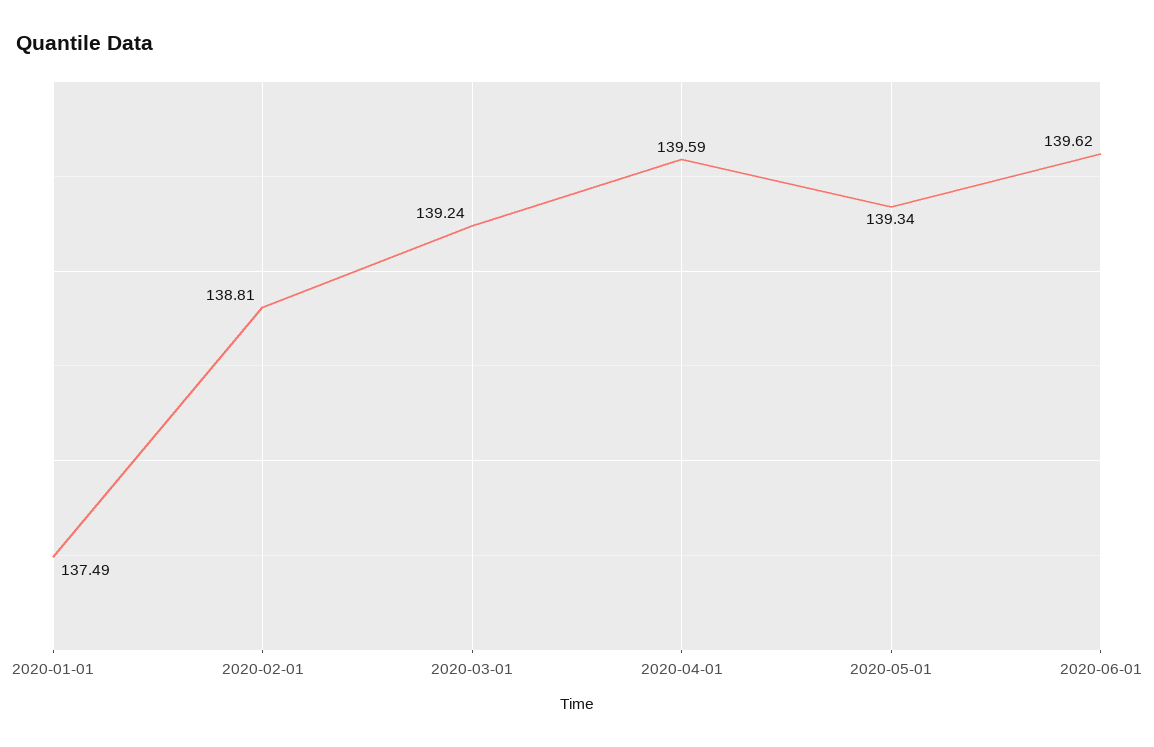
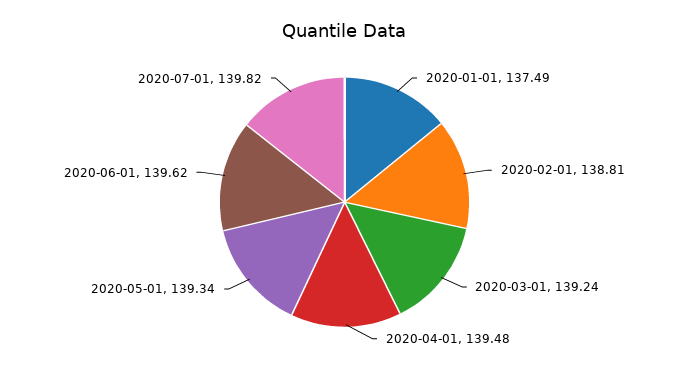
2020-04-01: 139.59 -> 139.48
2020-07-01: none -> 139.82

